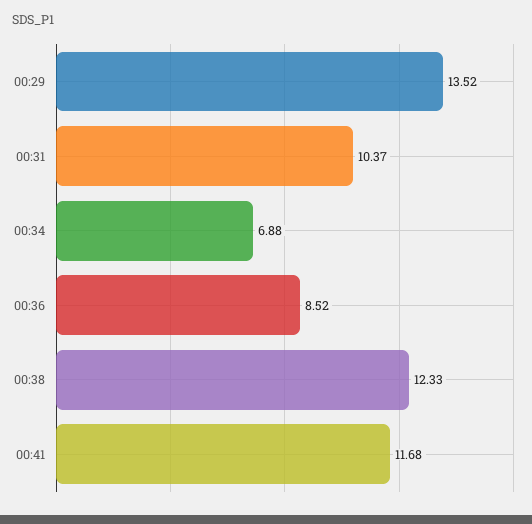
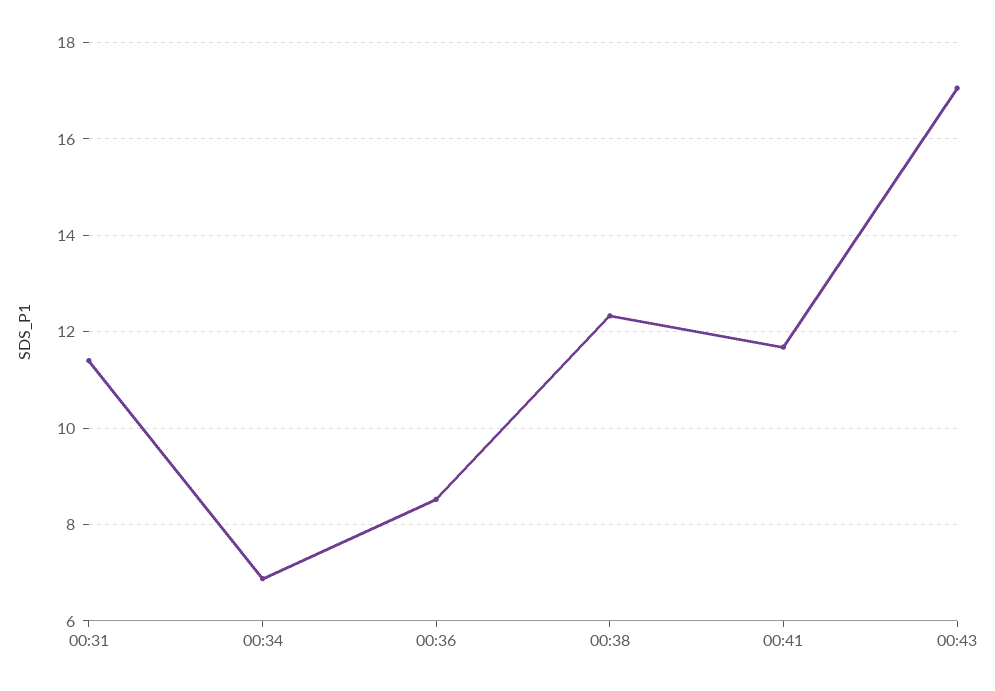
00:29: 13.52 -> none
00:31: 10.37 -> 11.4
00:43: none -> 17

